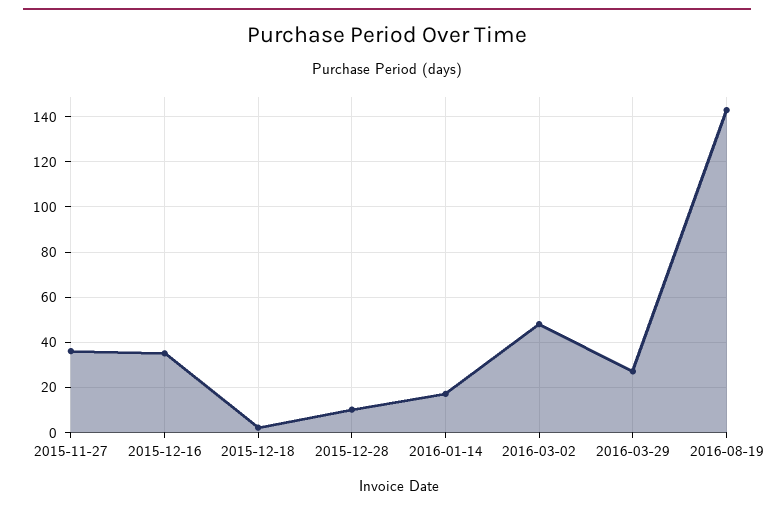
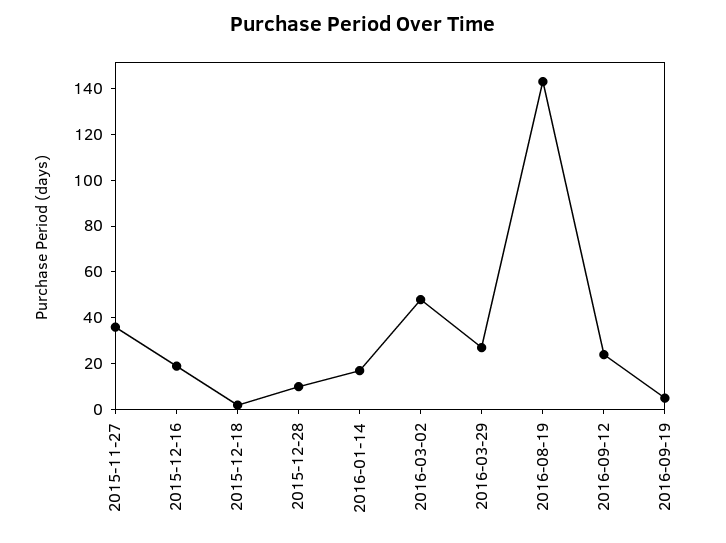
2015-12-16: 35 -> 20
2016-09-12: none -> 25
2016-09-19: none -> 5

